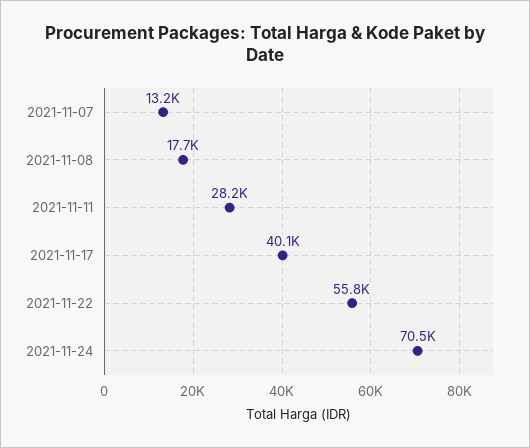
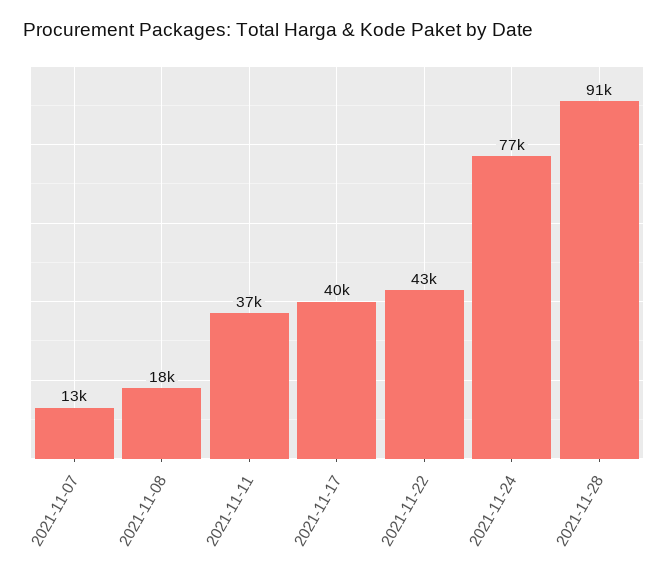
2021-11-11: 28200 -> 37000
2021-11-22: 55800 -> 43000
2021-11-24: 70500 -> 77000
2021-11-28: none -> 91000

